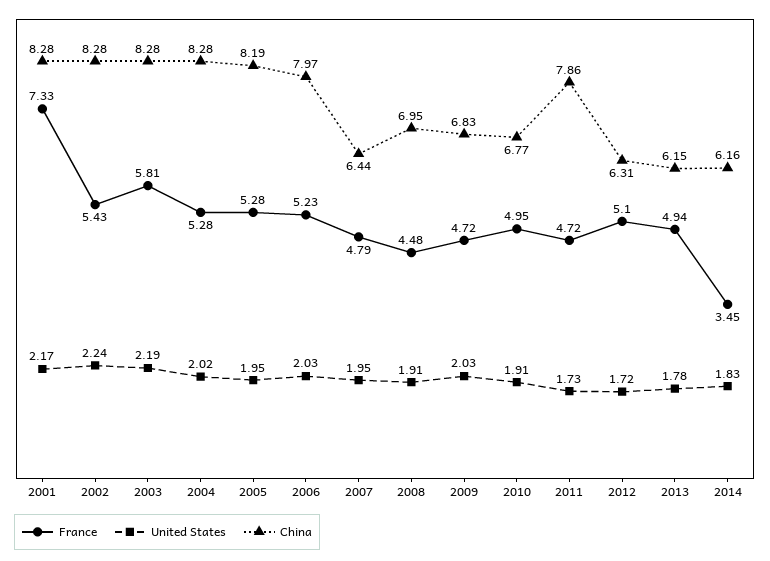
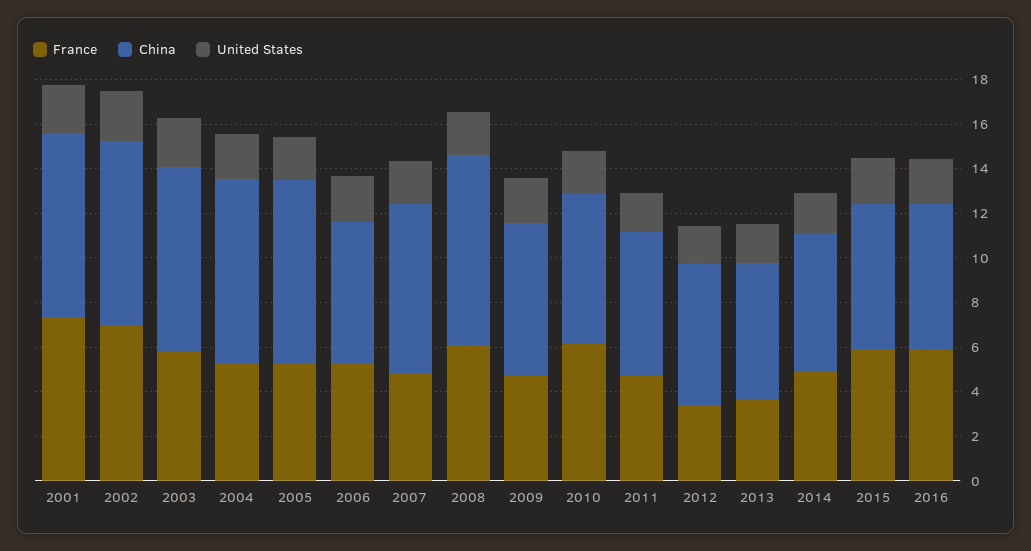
France, 2002: 5.43 -> 7
China, 2006: 7.97 -> 6.5
China, 2007: 6.44 -> 7.5
France, 2008: 4.48 -> 6
China, 2008: 6.95 -> 8.5
France, 2010: 4.95 -> 6
China, 2011: 7.86 -> 6.5
France, 2012: 5.1 -> 3.5
France, 2013: 4.94 -> 3.5
France, 2014: 3.45 -> 5
France, 2015: none -> 6
China, 2015: none -> 6.5
United States, 2015: none -> 2
France, 2016: none -> 6
China, 2016: none -> 6.5
United States, 2016: none -> 2

